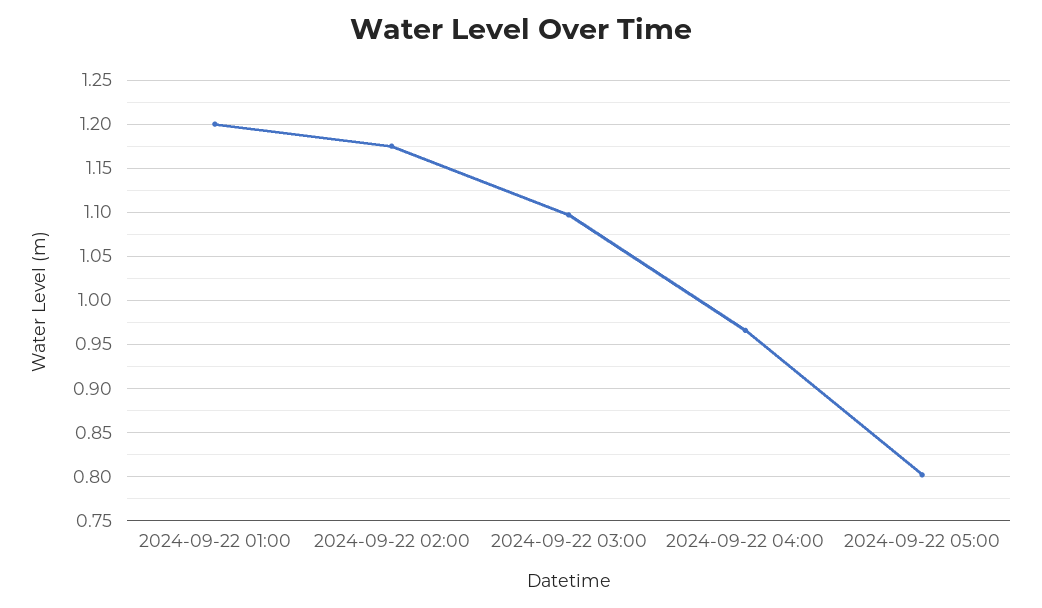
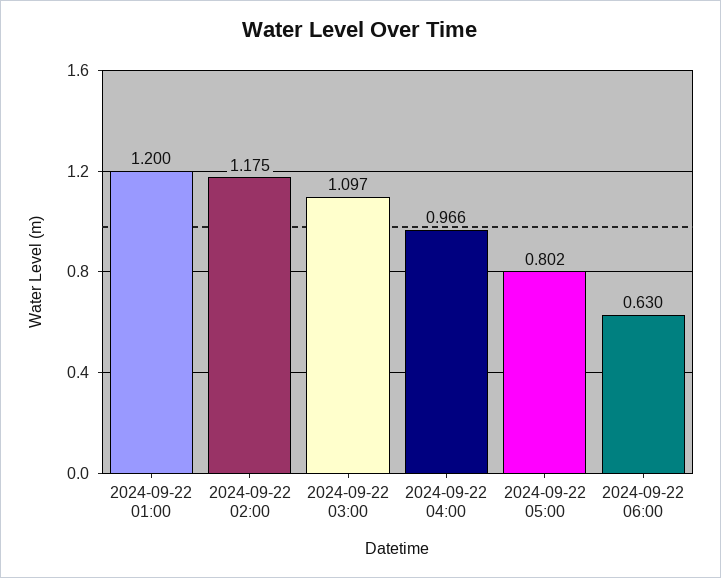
2024-09-22 06:00: none -> 0.63

